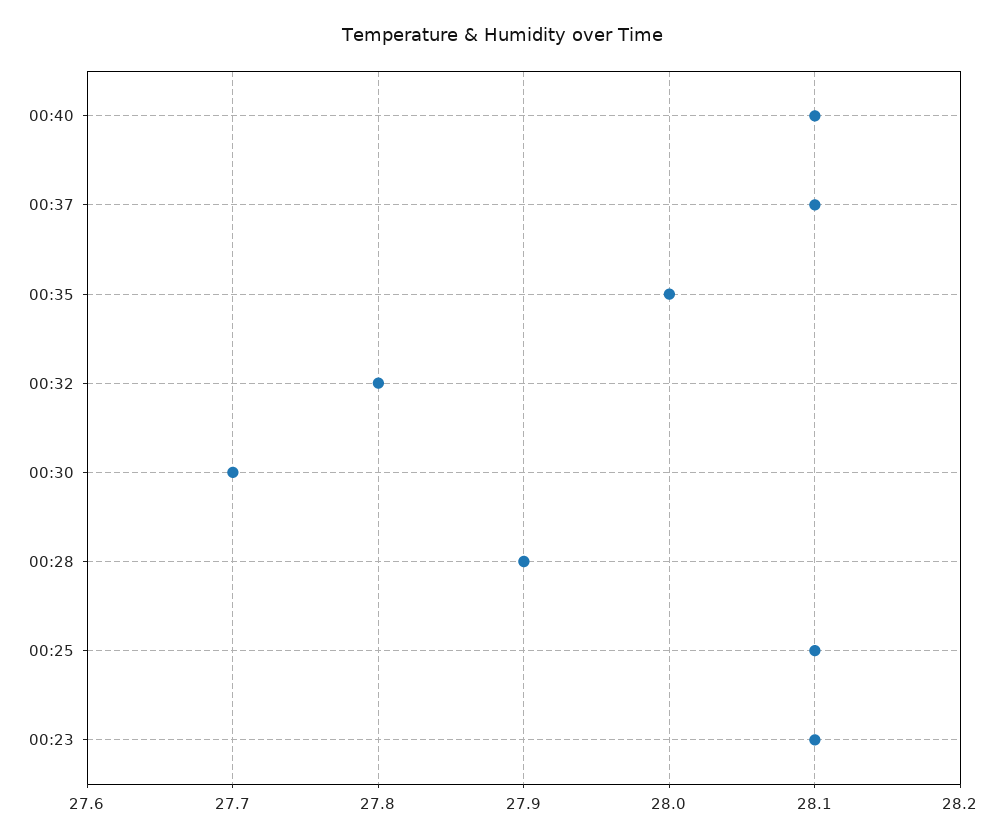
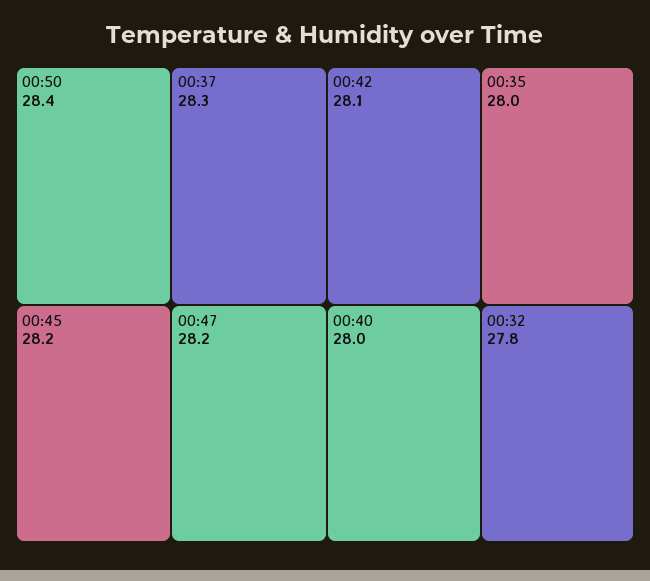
00:40: 28.1 -> 28
00:37: 28.1 -> 28.3
00:30: 27.7 -> none
00:28: 27.9 -> none
00:25: 28.1 -> none
00:23: 28.1 -> none
00:50: none -> 28.4
00:45: none -> 28.2
00:47: none -> 28.2
00:42: none -> 28.1

